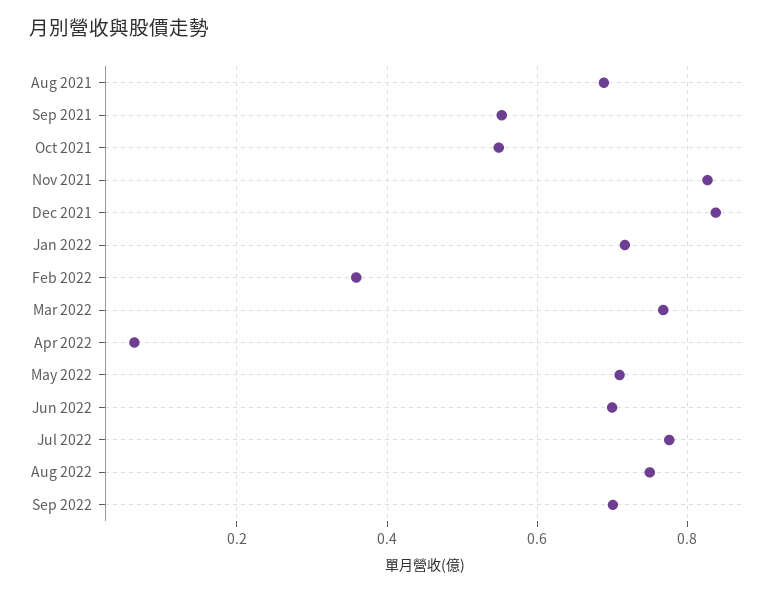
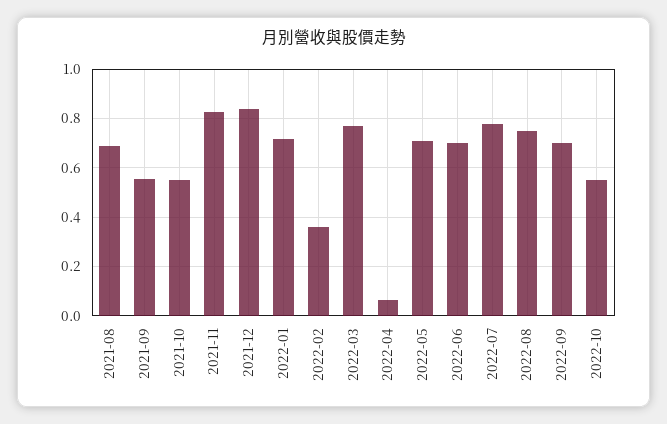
2022-10: none -> 0.55

